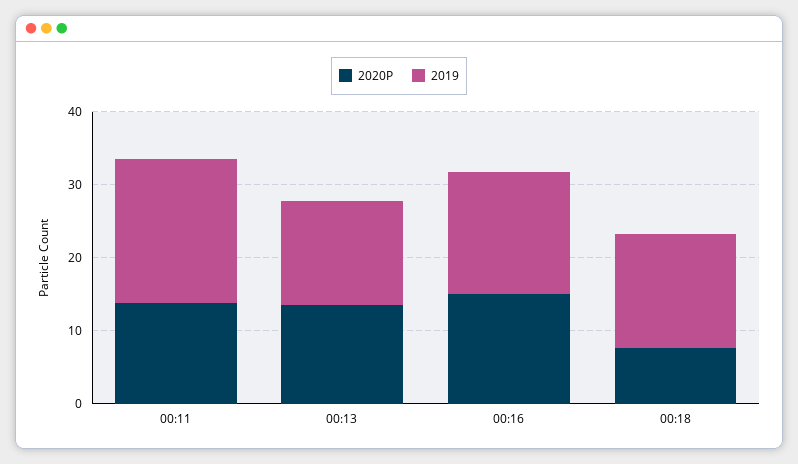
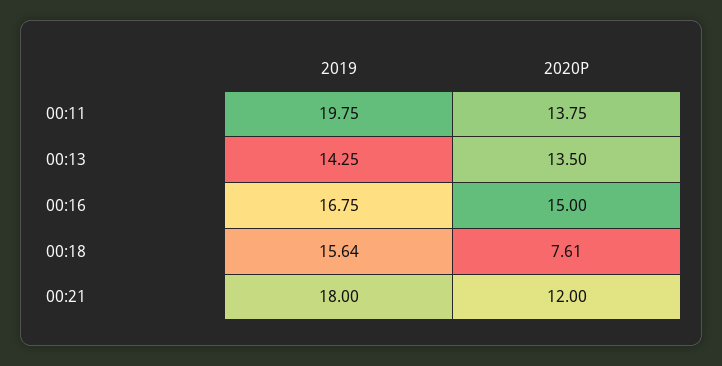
2019, 00:21: none -> 18
2020P, 00:21: none -> 12

